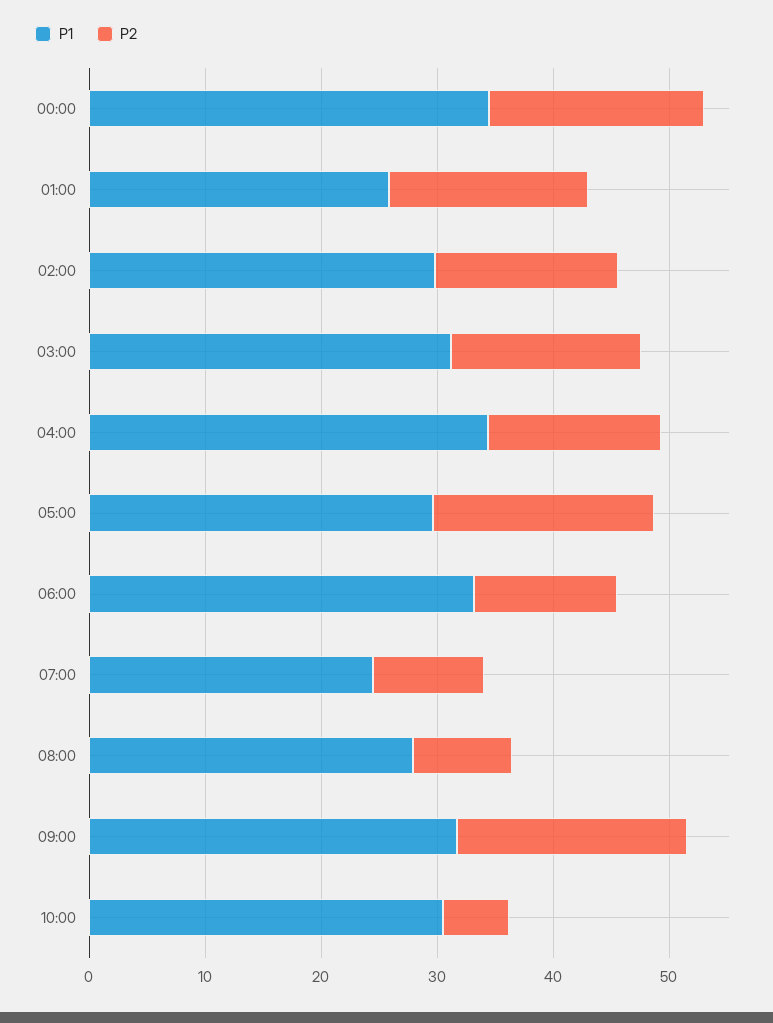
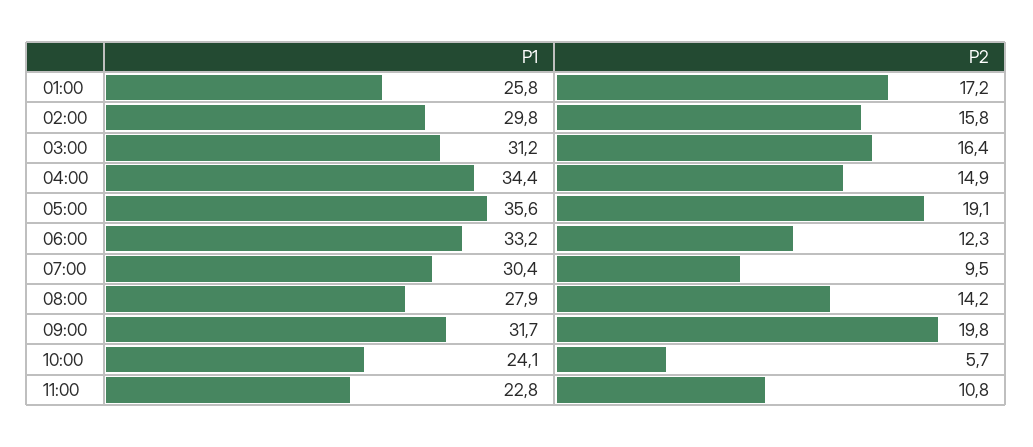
P1, 00:00: 34 -> none
P2, 00:00: 18 -> none
P1, 05:00: 30 -> 35.6
P1, 07:00: 24 -> 30.4
P2, 08:00: 8 -> 14.2
P1, 10:00: 30 -> 24.1
P1, 11:00: none -> 22.8
P2, 11:00: none -> 10.8

